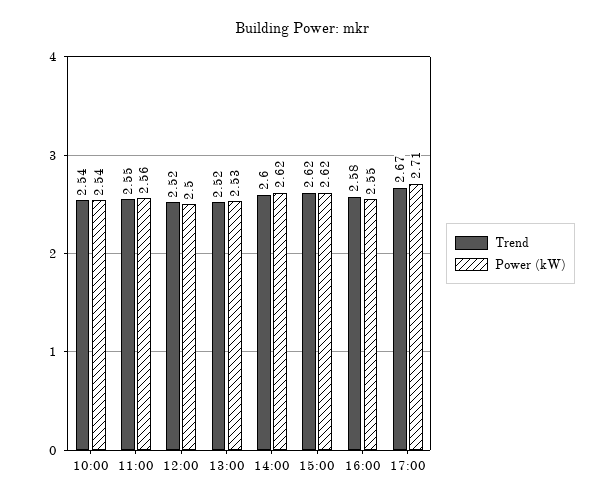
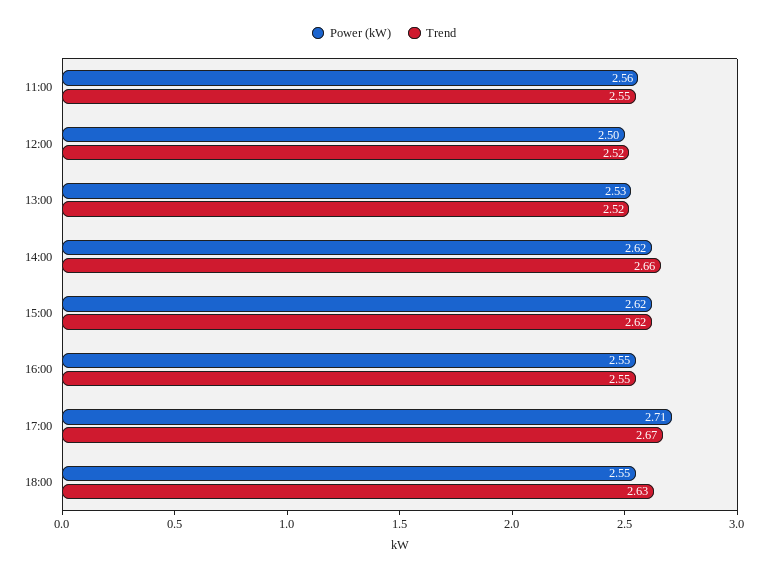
Trend, 10:00: 2.54 -> none
Power (kW), 10:00: 2.54 -> none
Trend, 14:00: 2.6 -> 2.66
Trend, 16:00: 2.58 -> 2.55
Power (kW), 18:00: none -> 2.55
Trend, 18:00: none -> 2.63

